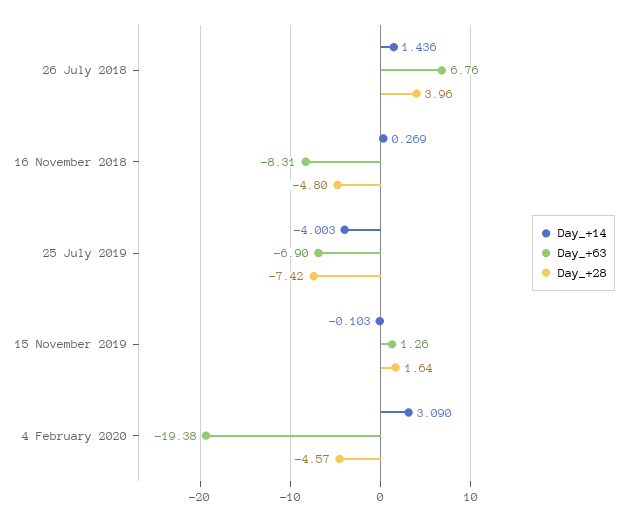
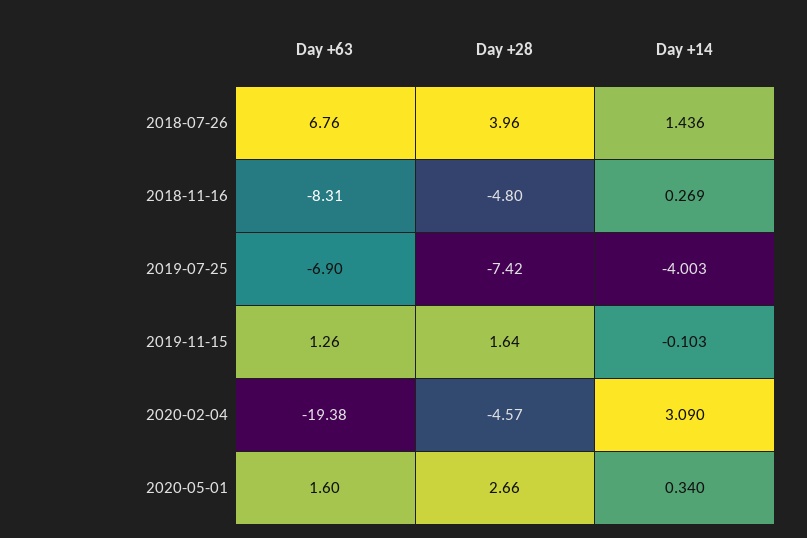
Day_+63, 2020-05-01: none -> 1.6
Day_+28, 2020-05-01: none -> 2.66
Day_+14, 2020-05-01: none -> 0.34

